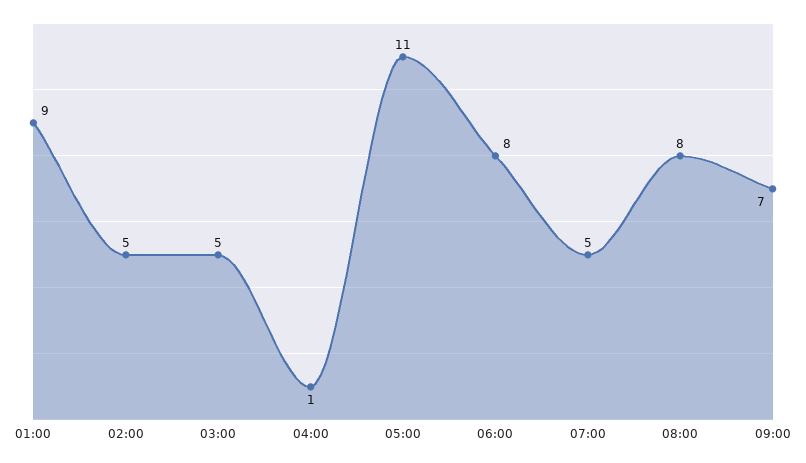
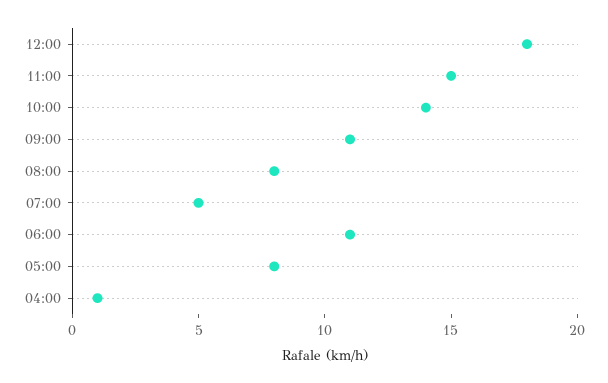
01:00: 9 -> none
02:00: 5 -> none
03:00: 5 -> none
05:00: 11 -> 8
06:00: 8 -> 11
09:00: 7 -> 11
12:00: none -> 18
11:00: none -> 15
10:00: none -> 14

